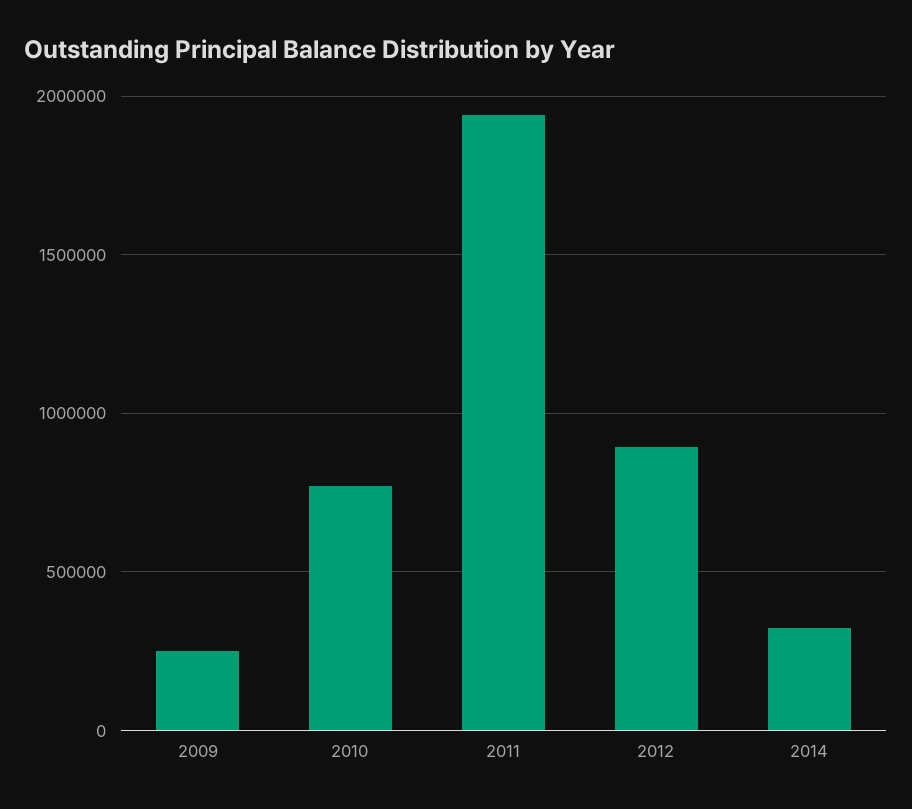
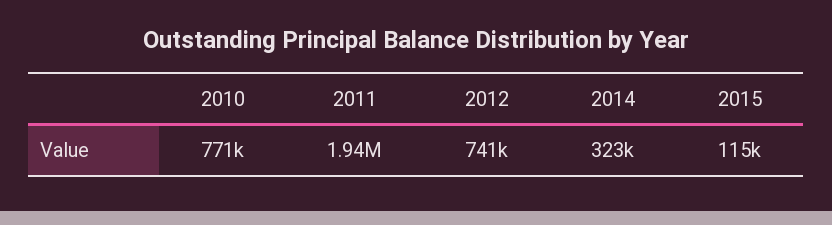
2009: 250000 -> none
2012: 900000 -> 741000
2015: none -> 115000

